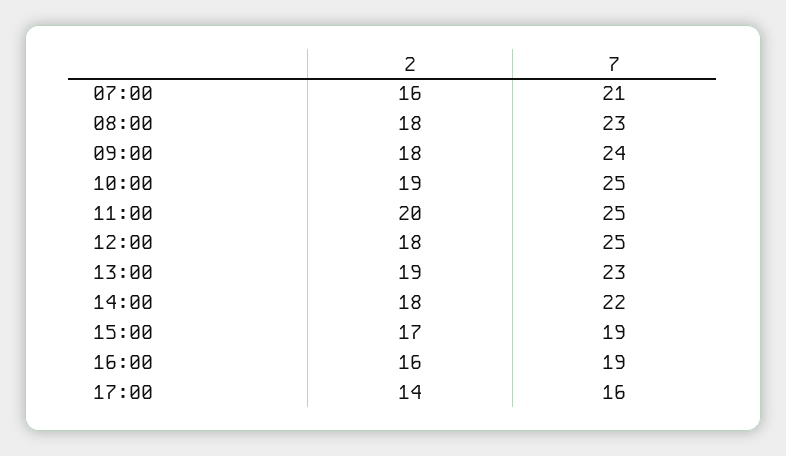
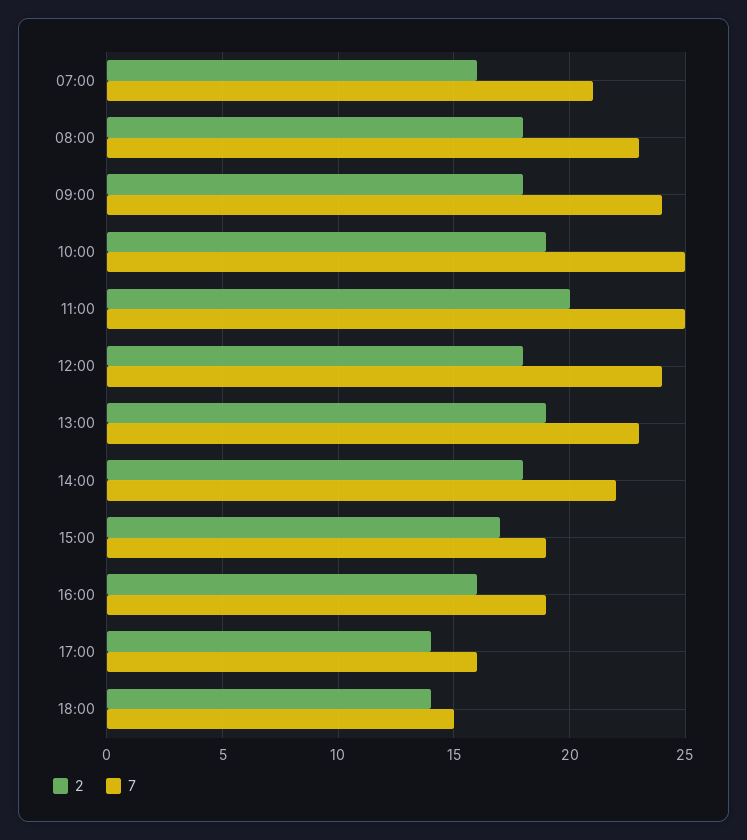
7, 12:00: 25 -> 24
2, 18:00: none -> 14
7, 18:00: none -> 15

